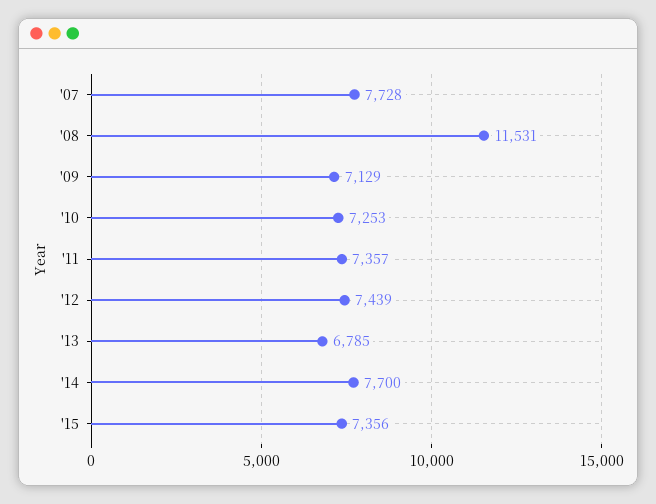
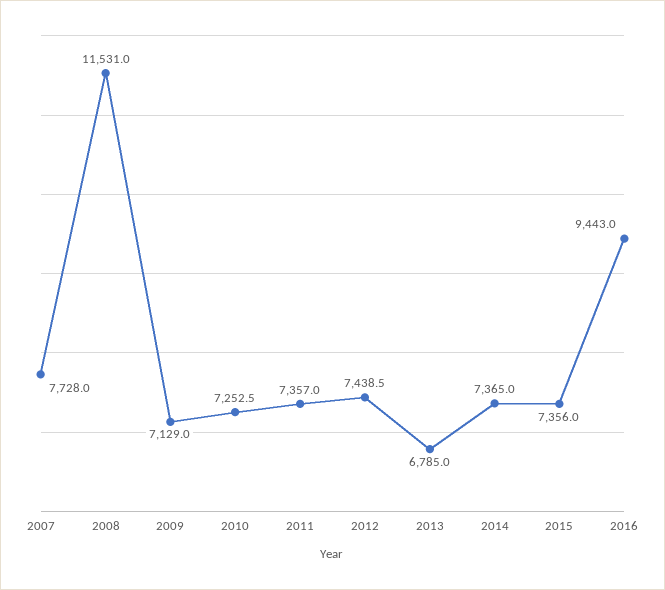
'14: 7700 -> 7365
2016: none -> 9443

